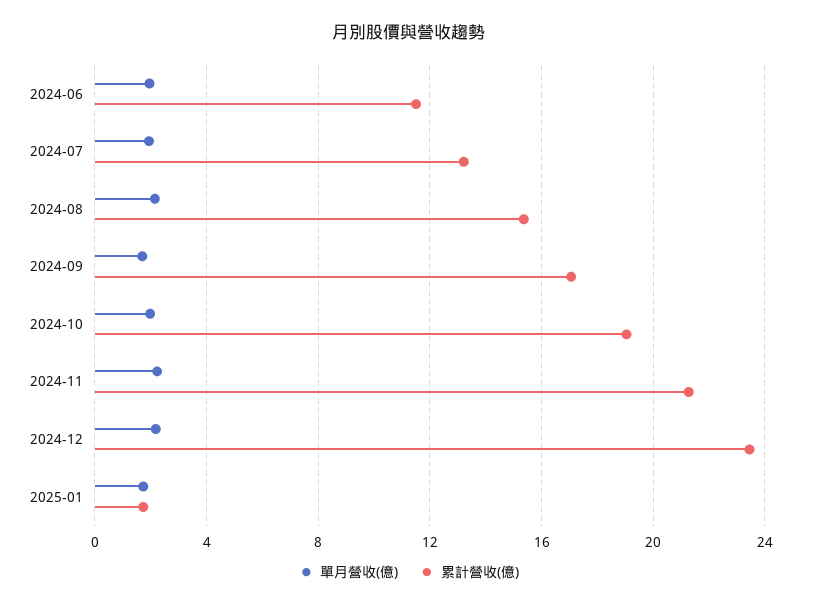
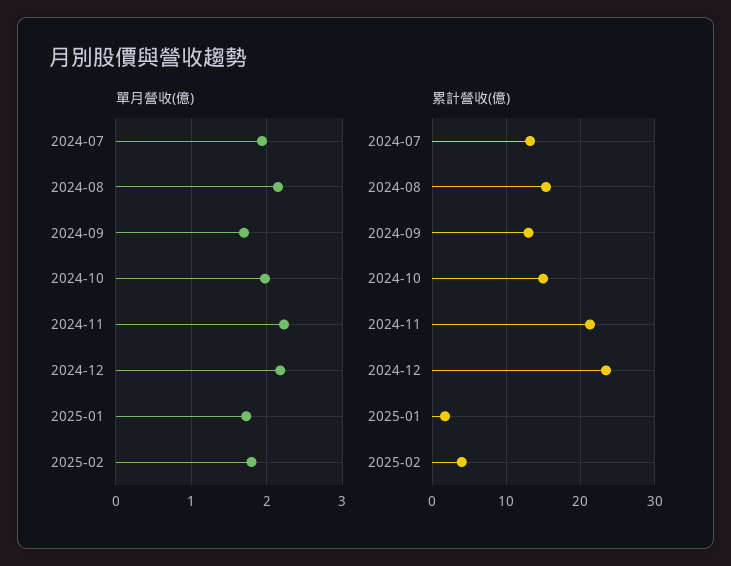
單月營收(億), 2024-06: 2 -> none
累計營收(億), 2024-06: 11.5 -> none
累計營收(億), 2024-09: 17 -> 13
累計營收(億), 2024-10: 19 -> 15
單月營收(億), 2025-02: none -> 1.8
累計營收(億), 2025-02: none -> 4

